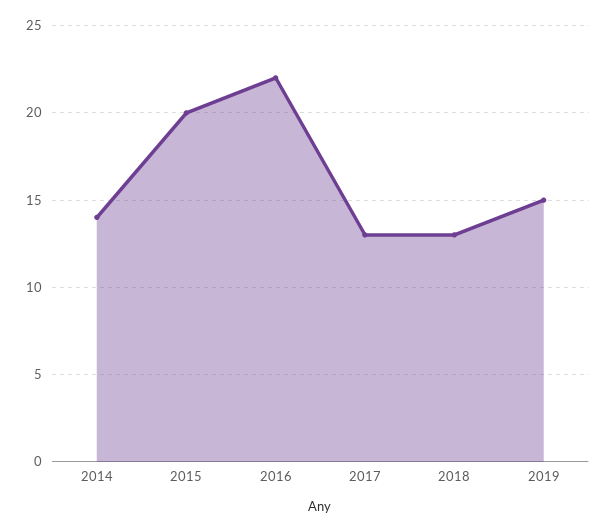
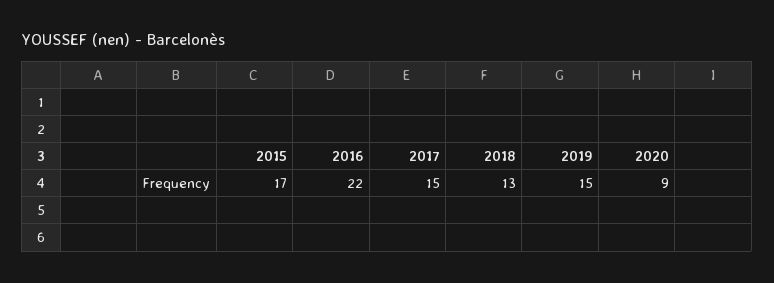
2014: 14 -> none
2015: 20 -> 17
2017: 13 -> 15
2020: none -> 9

